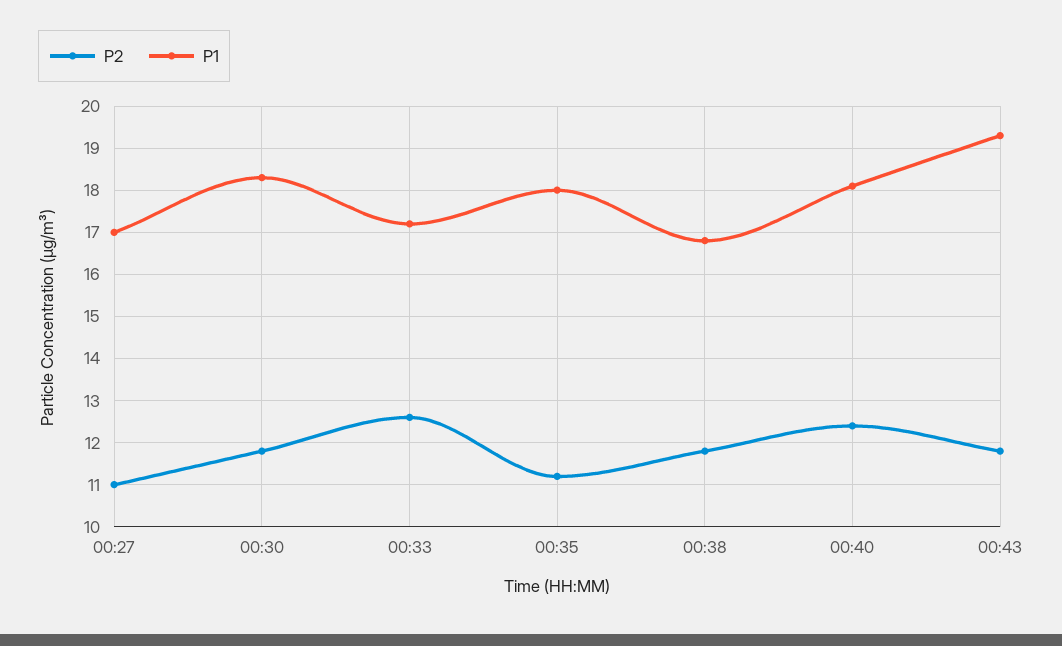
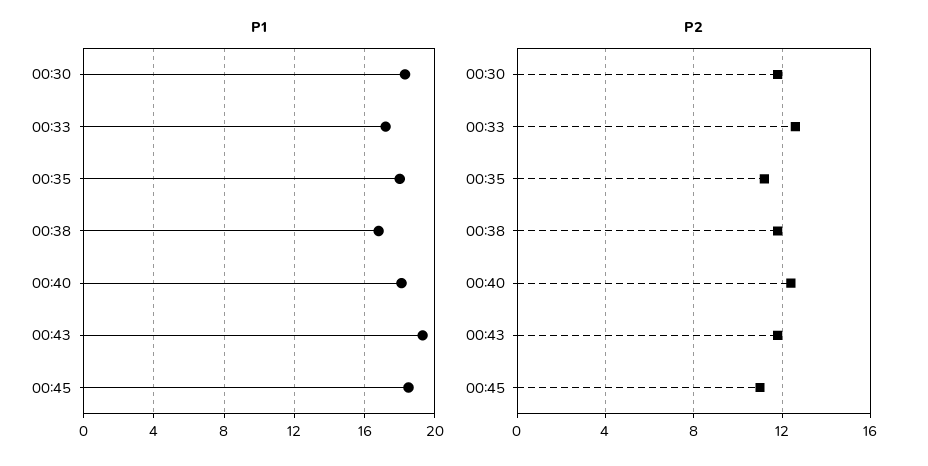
P2, 00:27: 11 -> none
P1, 00:27: 17 -> none
P1, 00:45: none -> 18.5
P2, 00:45: none -> 11

